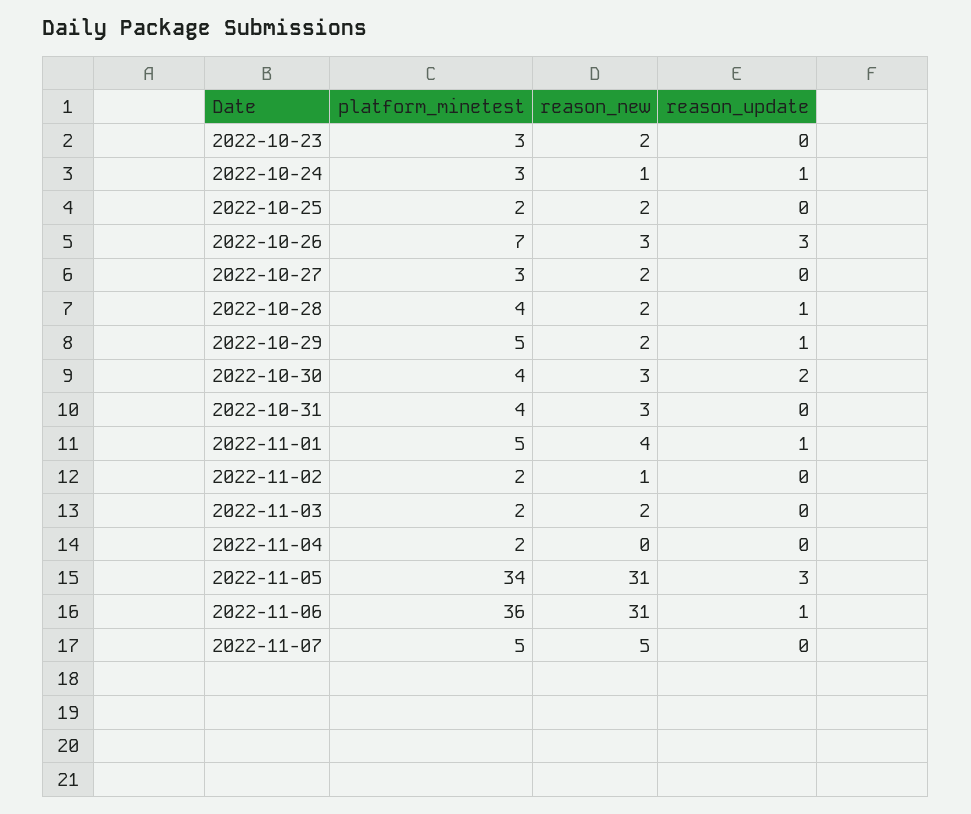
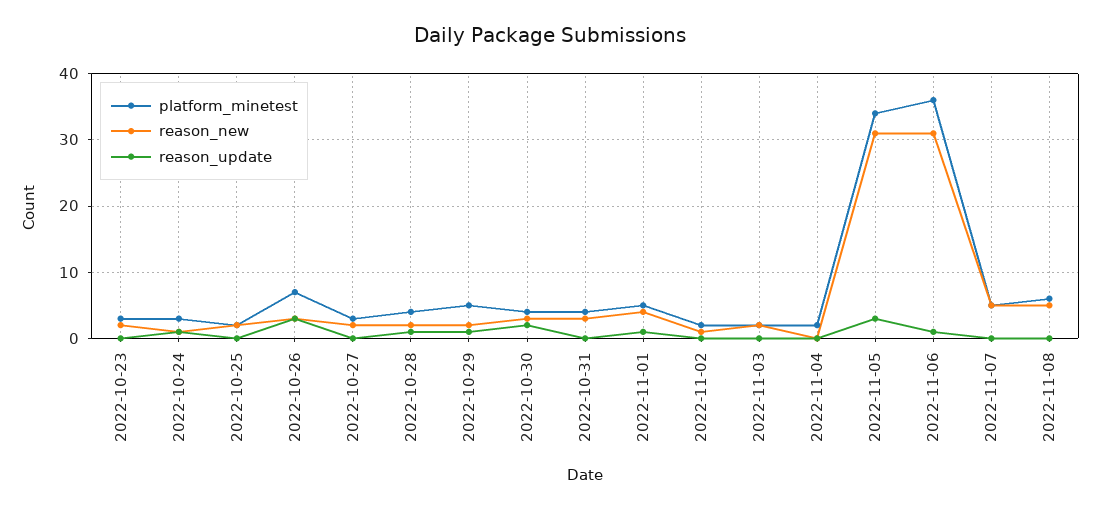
platform_minetest, 2022-11-08: none -> 6
reason_new, 2022-11-08: none -> 5
reason_update, 2022-11-08: none -> 0

